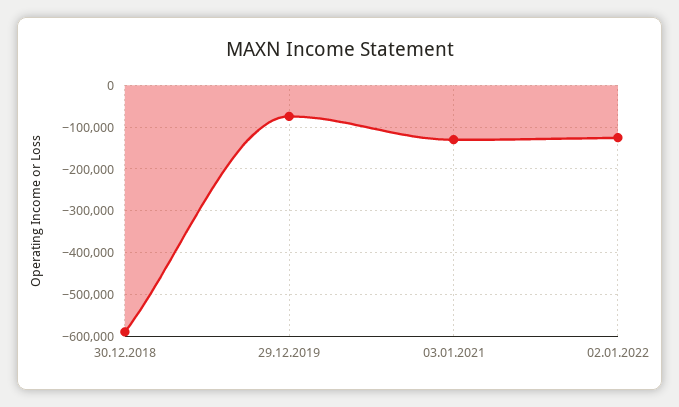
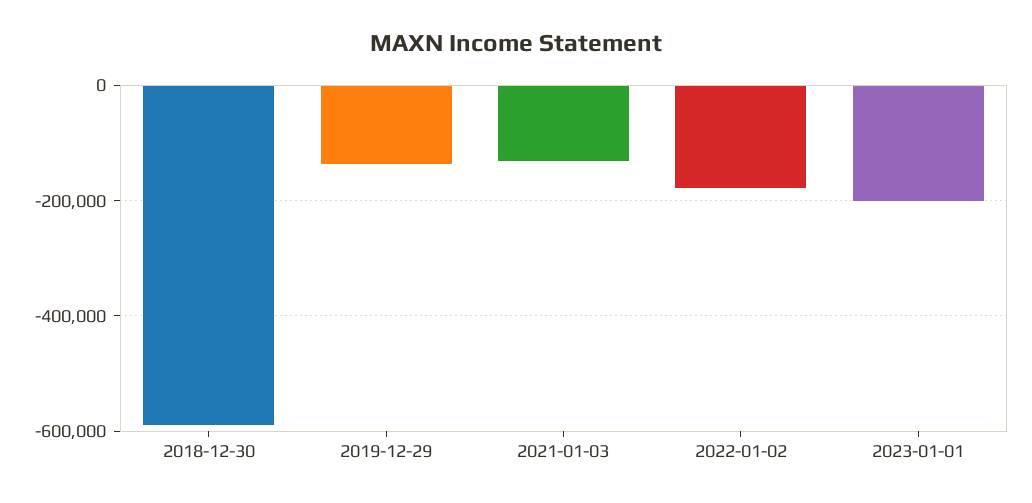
29.12.2019: -80000 -> -140000
02.01.2022: -120000 -> -180000
2023-01-01: none -> -200000

